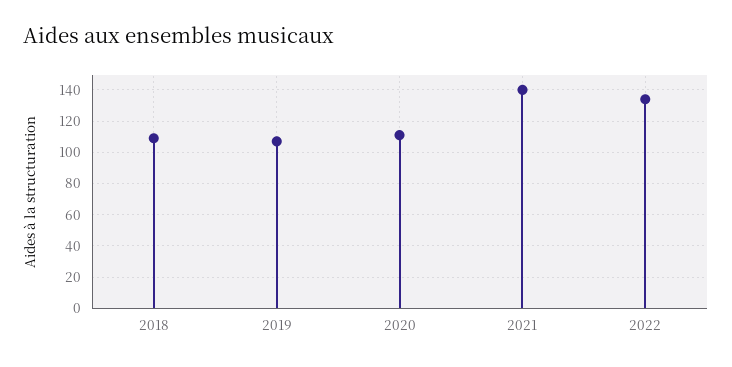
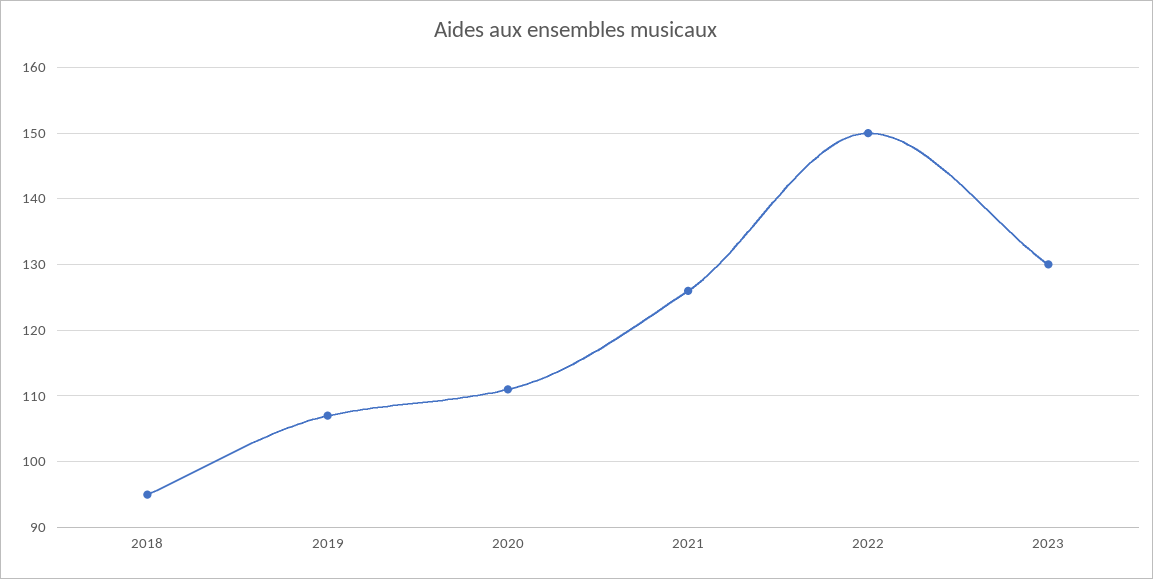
2018: 110 -> 95
2021: 140 -> 126
2022: 135 -> 150
2023: none -> 130

